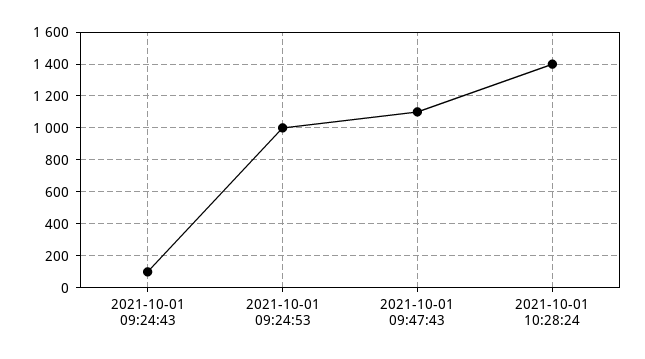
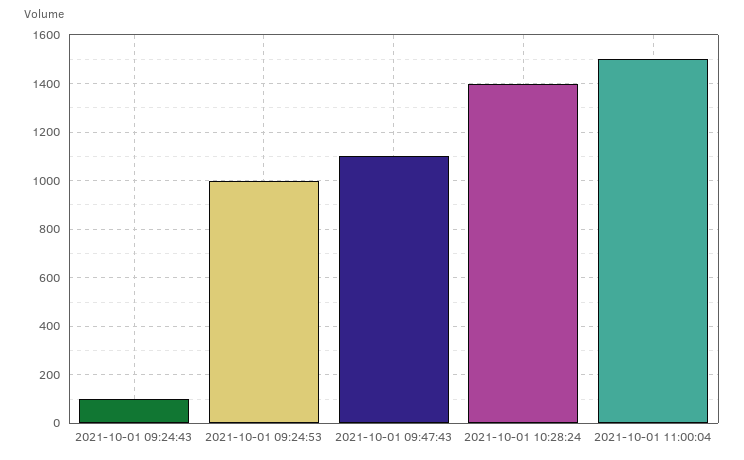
2021-10-01 11:00:04: none -> 1500

